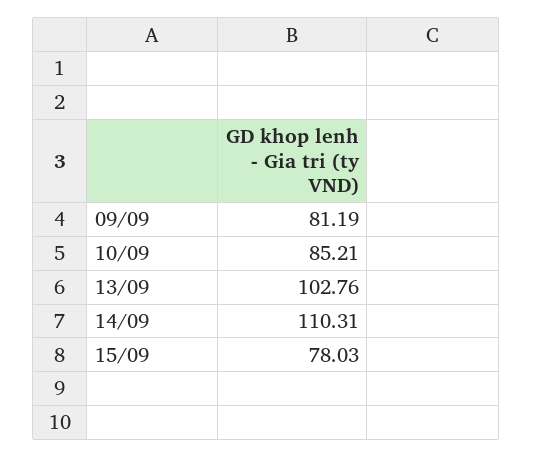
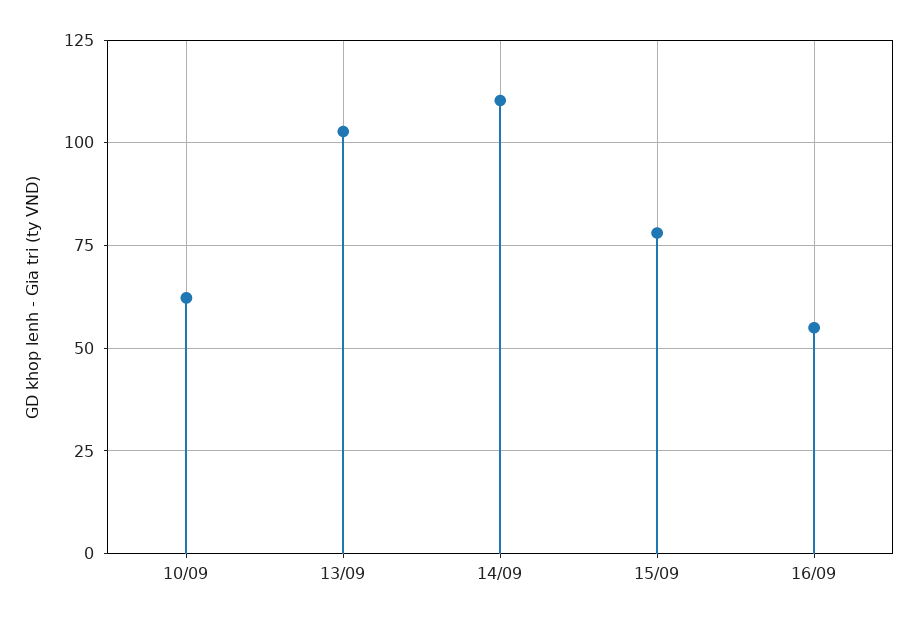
09/09: 81.19 -> none
10/09: 85.21 -> 62.5
16/09: none -> 55

